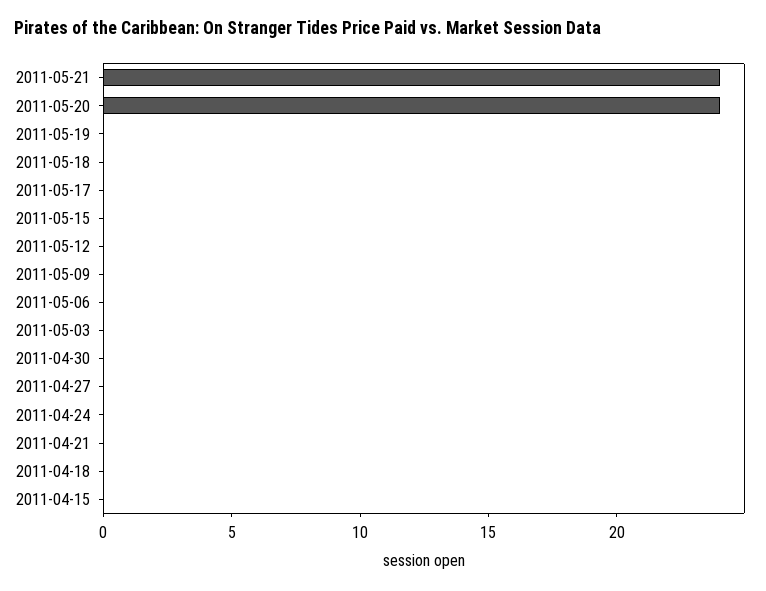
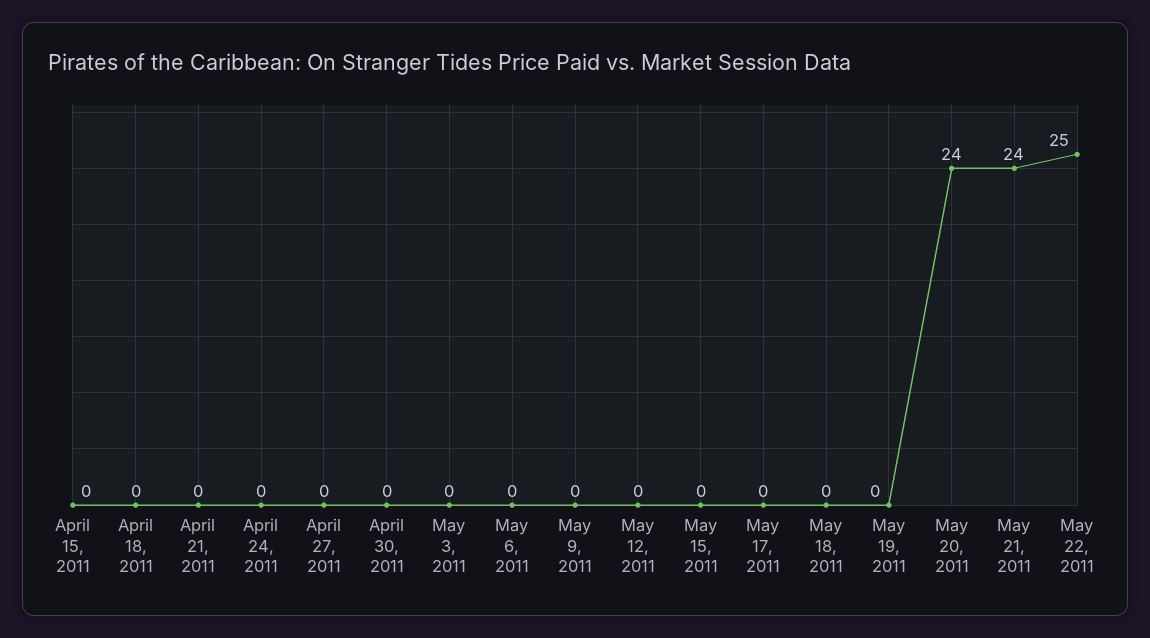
May 22, 2011: none -> 25

